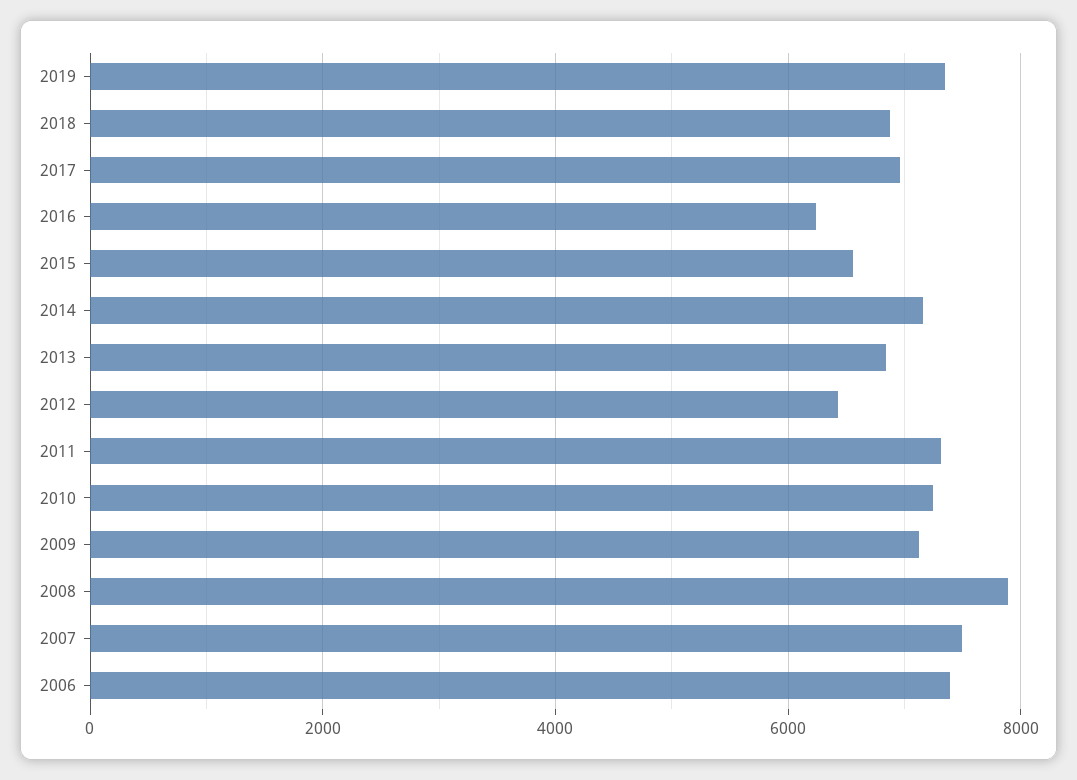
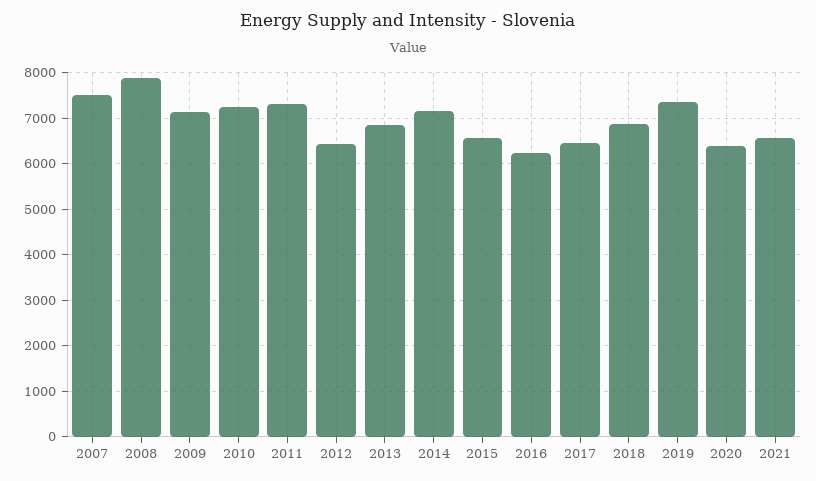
2017: 7000 -> 6400
2006: 7400 -> none
2020: none -> 6400
2021: none -> 6600

